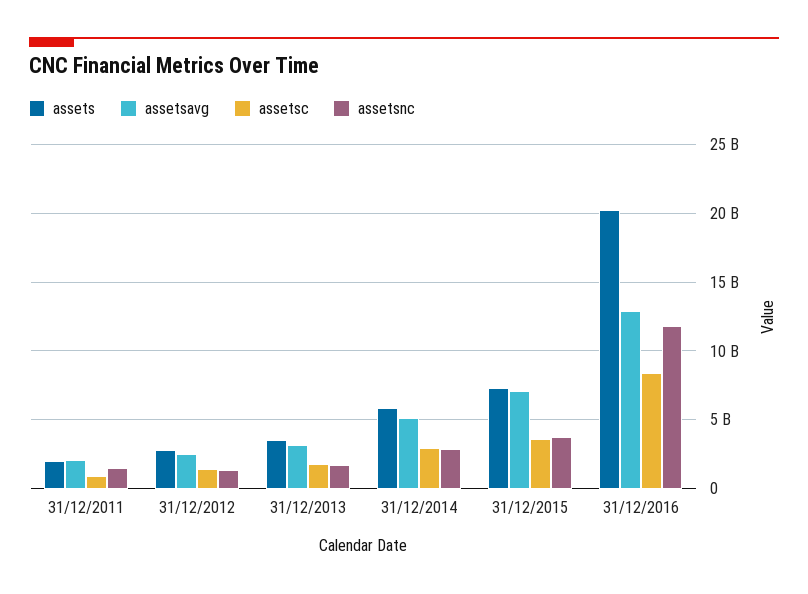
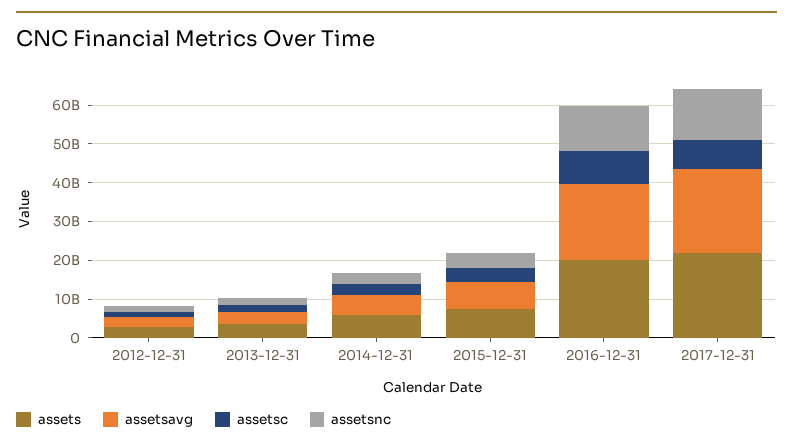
assets, 31/12/2011: 2000000000 -> none
assetsavg, 31/12/2011: 2000000000 -> none
assetsc, 31/12/2011: 1000000000 -> none
assetsnc, 31/12/2011: 1500000000 -> none
assetsavg, 31/12/2016: 13000000000 -> 20000000000
assets, 2017-12-31: none -> 22500000000
assetsavg, 2017-12-31: none -> 22500000000
assetsc, 2017-12-31: none -> 7500000000
assetsnc, 2017-12-31: none -> 12500000000

